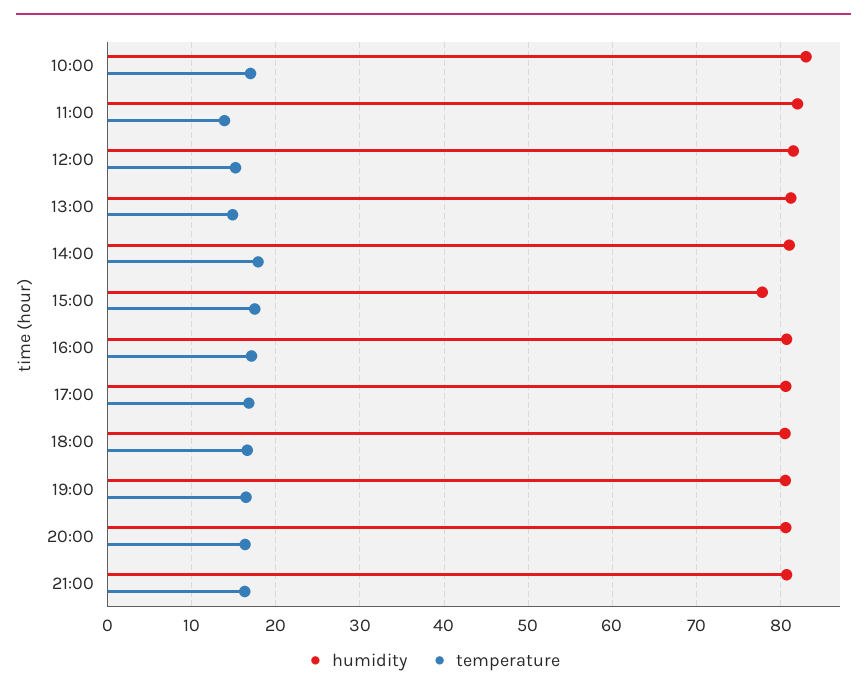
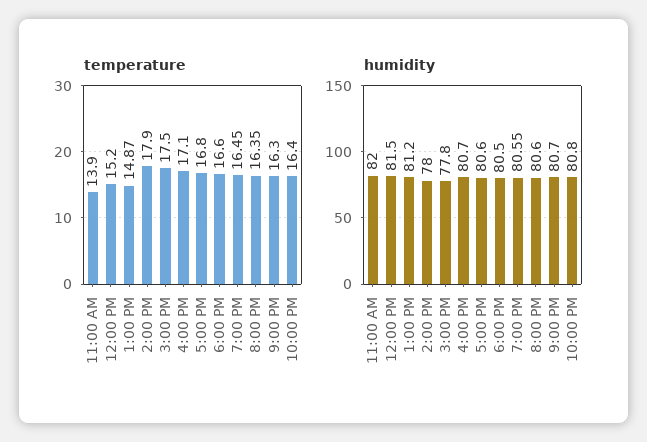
humidity, 10:00: 83 -> none
temperature, 10:00: 17 -> none
humidity, 14:00: 81 -> 78
temperature, 10:00 PM: none -> 16.4
humidity, 10:00 PM: none -> 80.8

